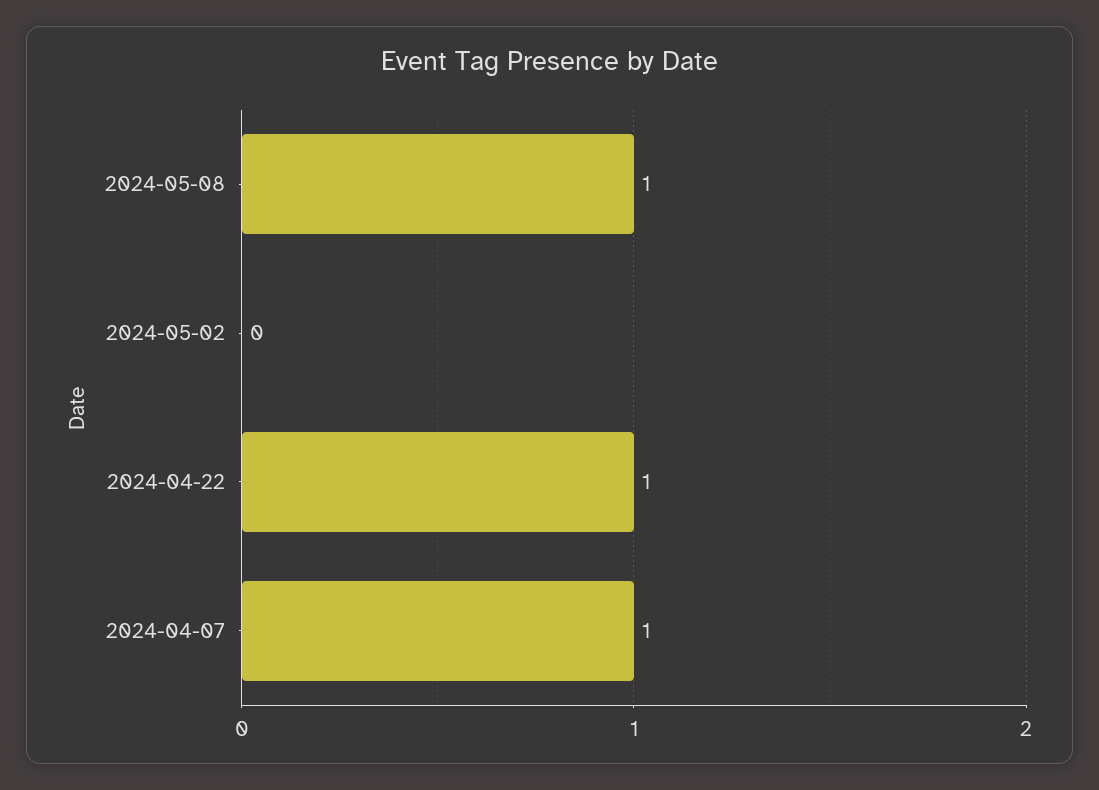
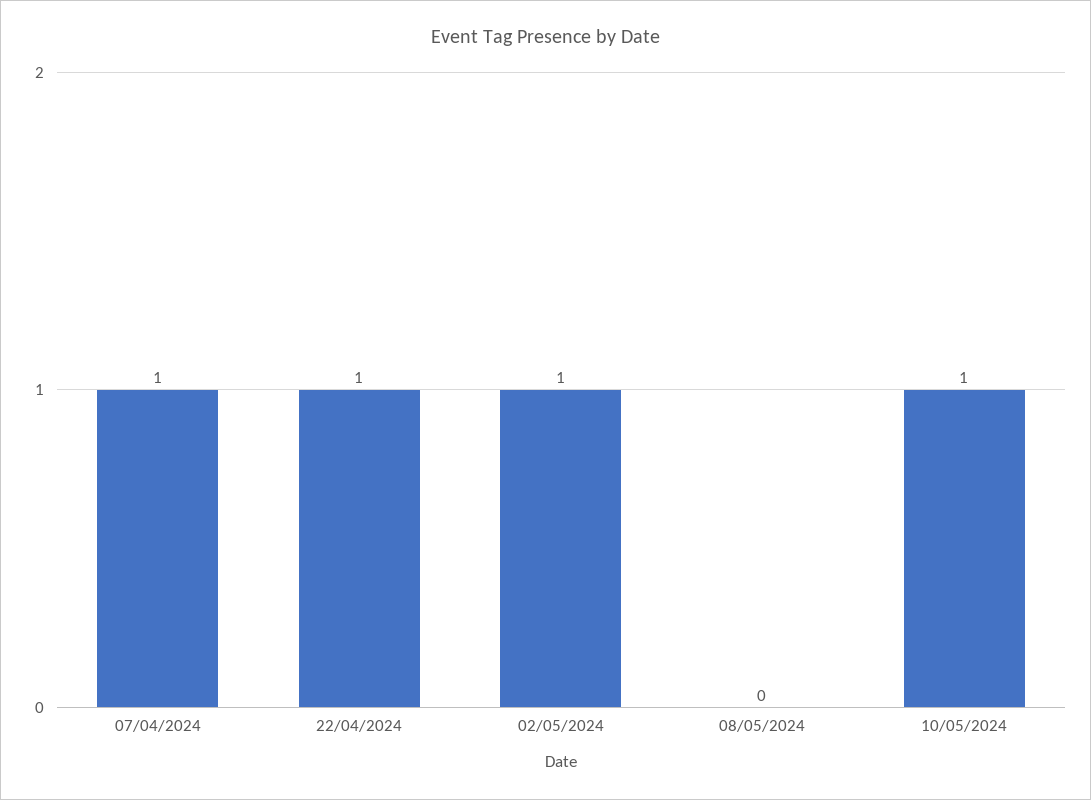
2024-05-08: 1 -> 0
2024-05-02: 0 -> 1
10/05/2024: none -> 1

